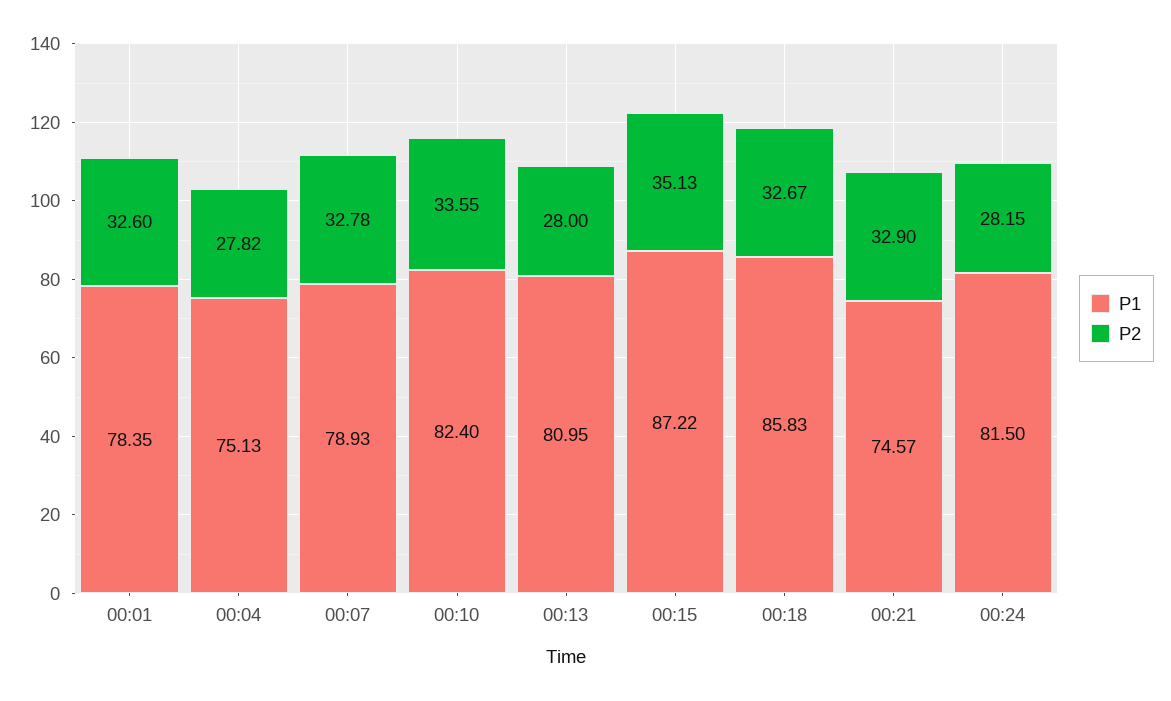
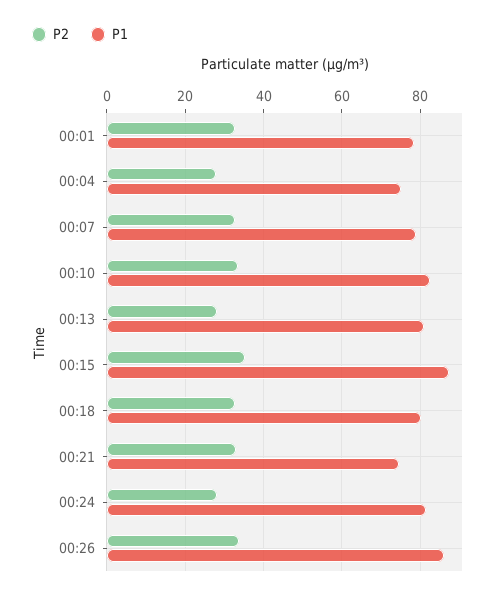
P1, 00:18: 85.83 -> 80
P2, 00:26: none -> 34
P1, 00:26: none -> 86

